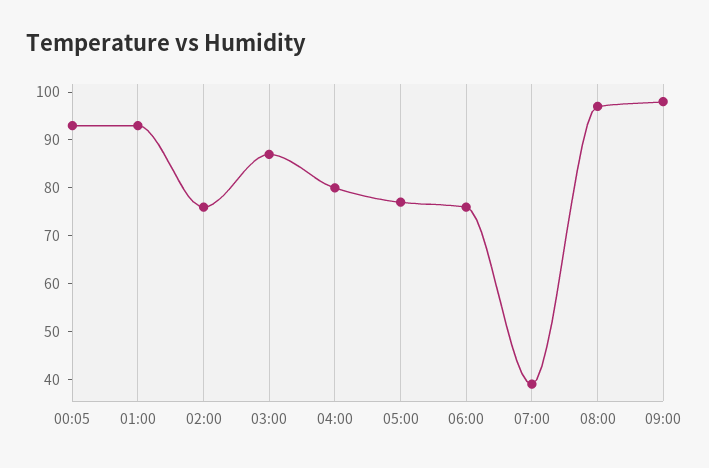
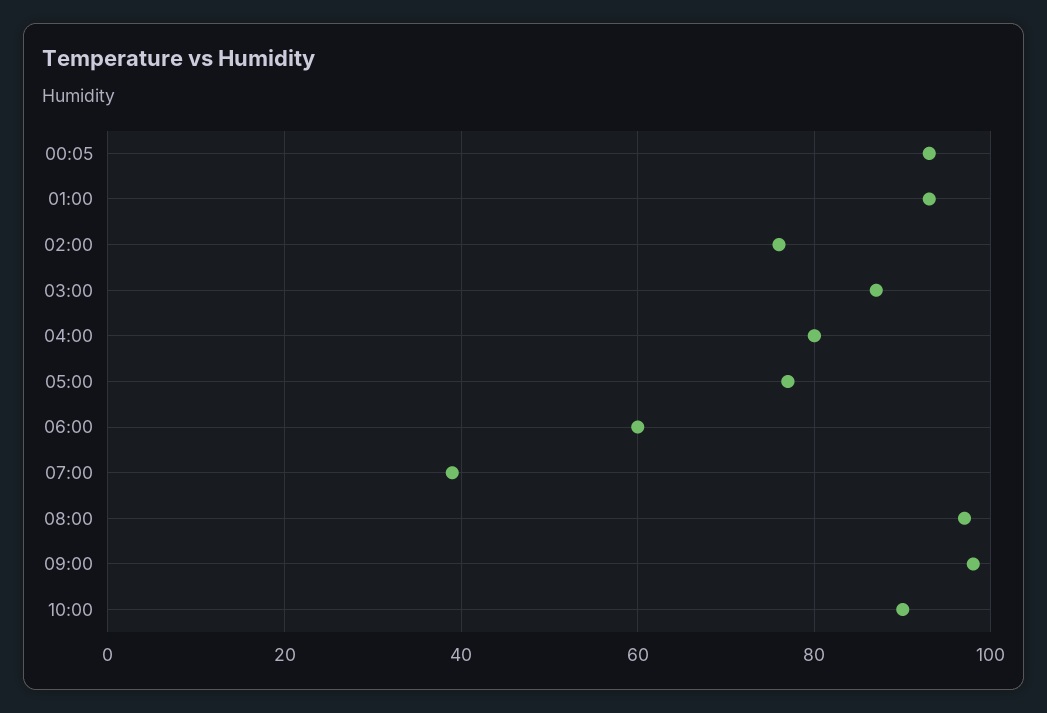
06:00: 75 -> 60
10:00: none -> 90

